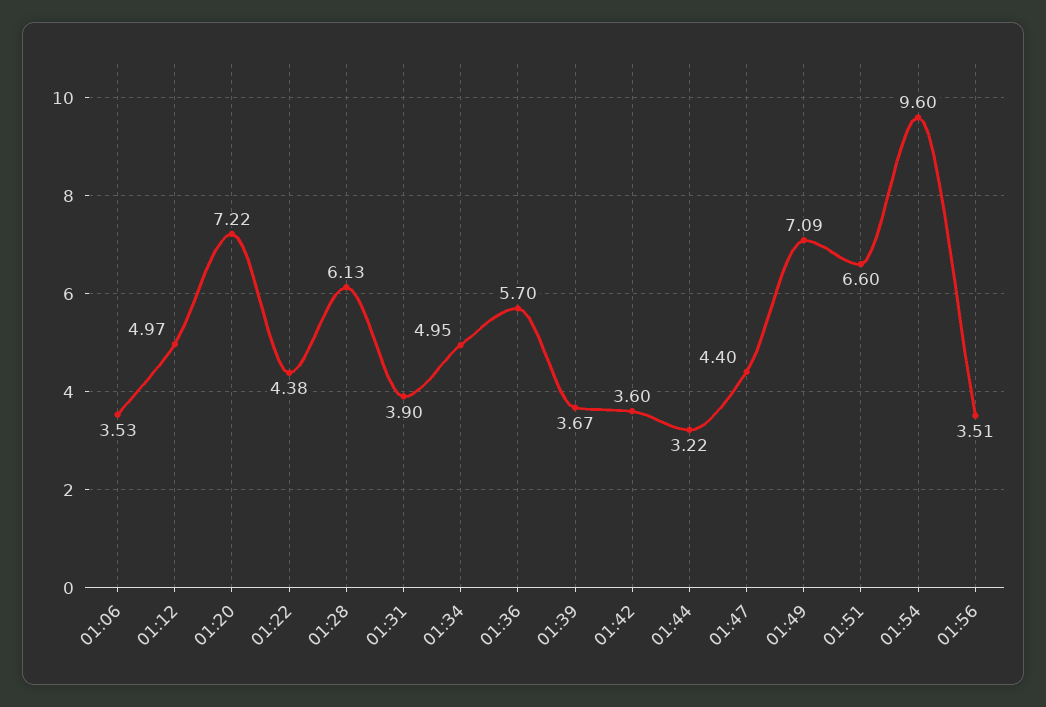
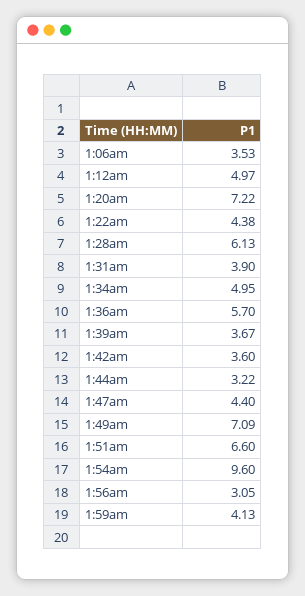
01:56: 3.51 -> 3.05
1:59am: none -> 4.13

